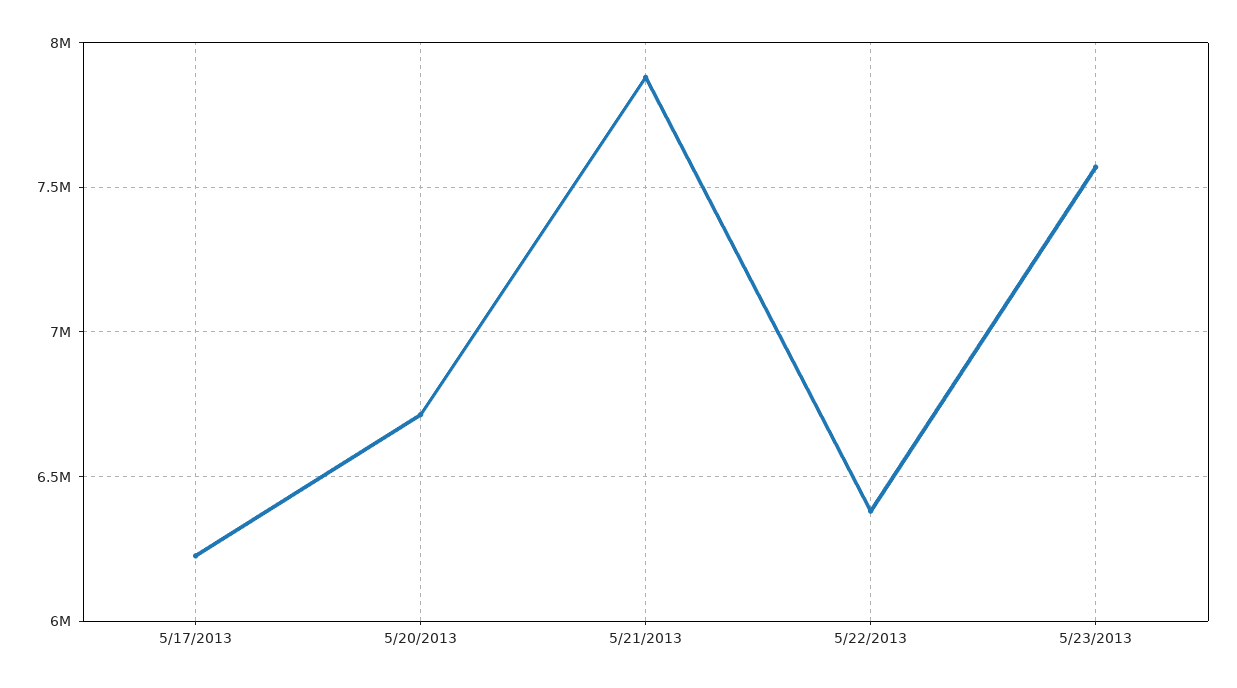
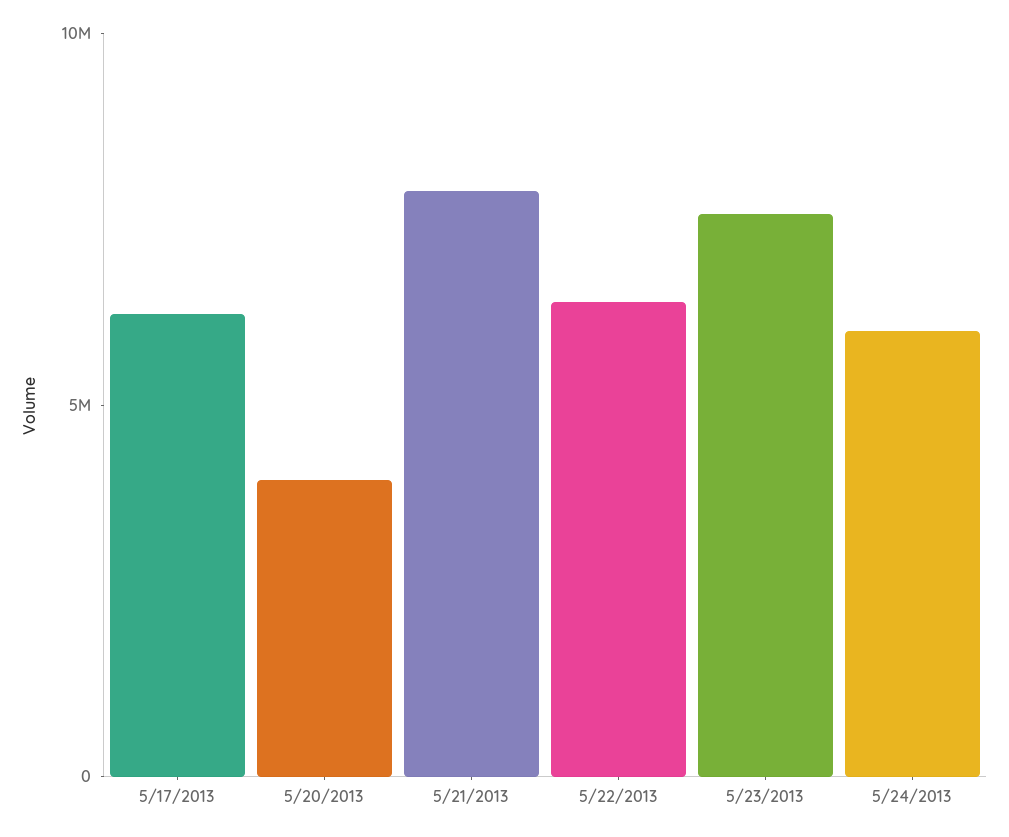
5/20/2013: 6700000 -> 4000000
5/24/2013: none -> 6000000

